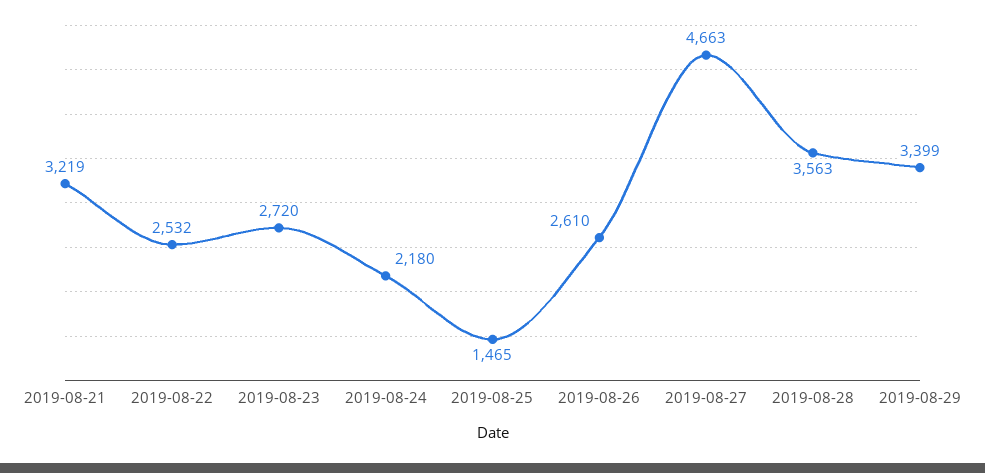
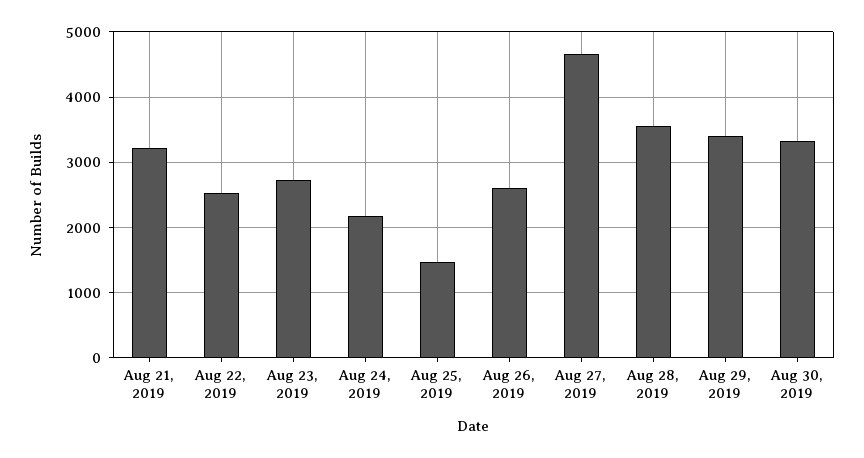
Aug 30, 2019: none -> 3300

